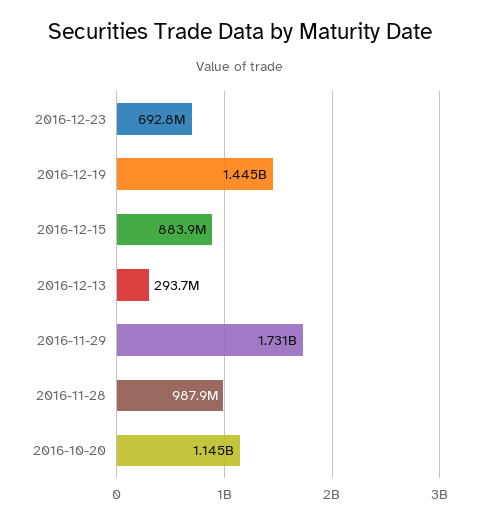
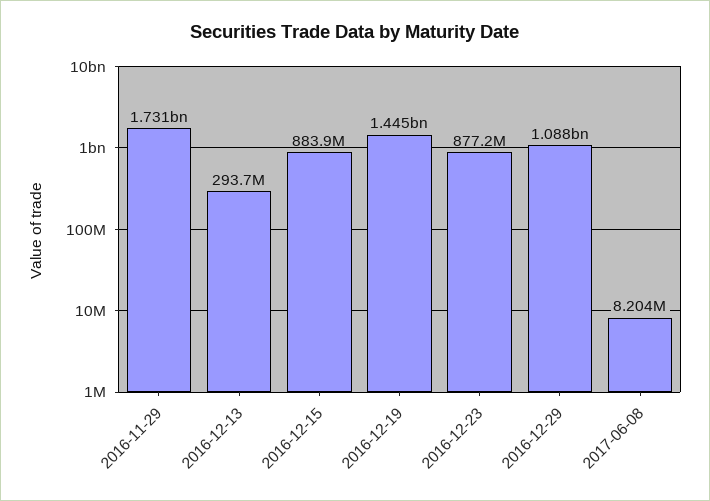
2016-12-23: 692800000 -> 877200000
2016-11-28: 987900000 -> none
2016-10-20: 1145000000 -> none
2016-12-29: none -> 1088000000
2017-06-08: none -> 8204000

